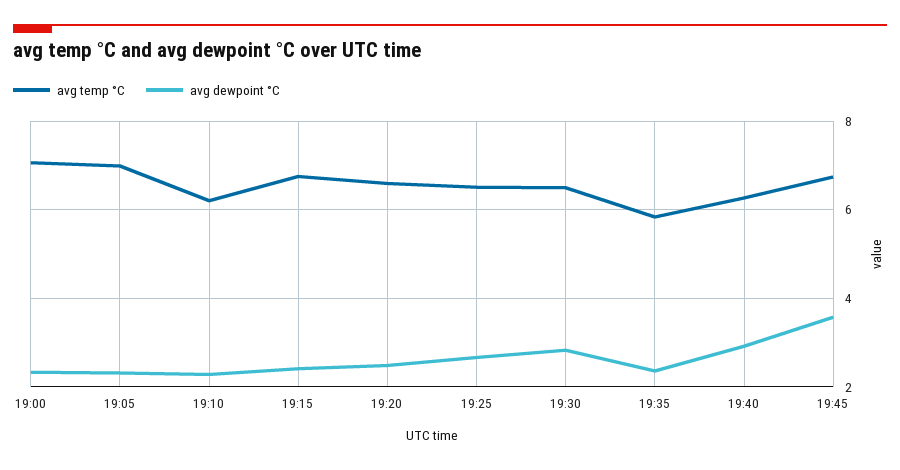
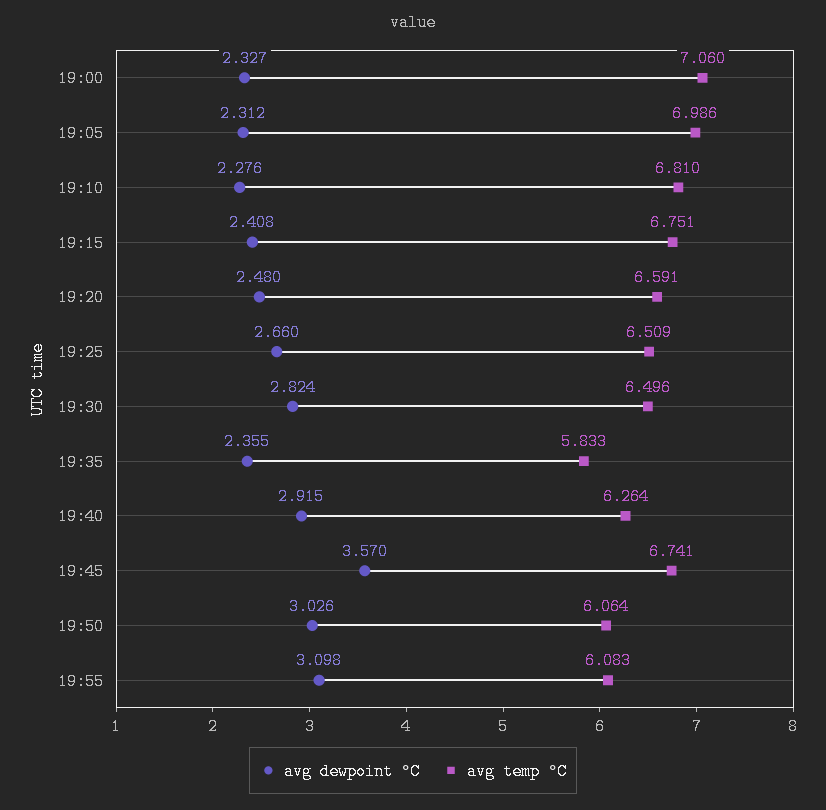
avg temp °C, 19:10: 6.2 -> 6.81
avg dewpoint °C, 19:50: none -> 3.026
avg temp °C, 19:50: none -> 6.064
avg dewpoint °C, 19:55: none -> 3.098
avg temp °C, 19:55: none -> 6.083

